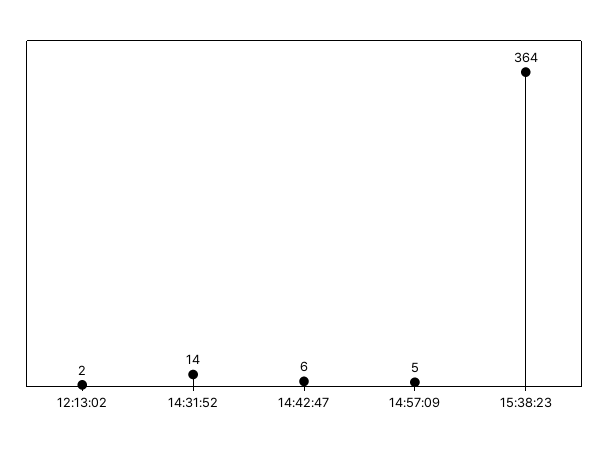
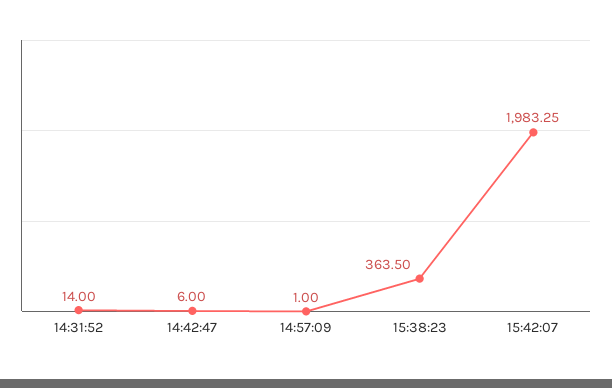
12:13:02: 2 -> none
14:57:09: 5 -> 1
15:42:07: none -> 1983.25

